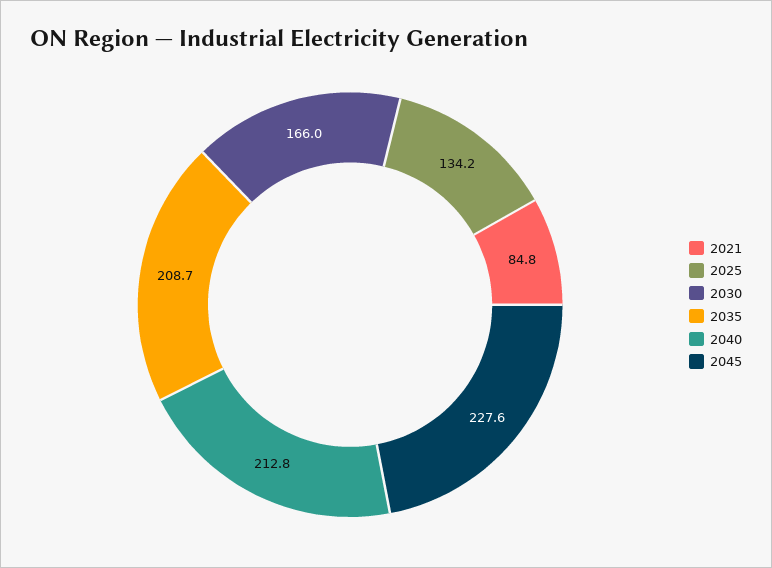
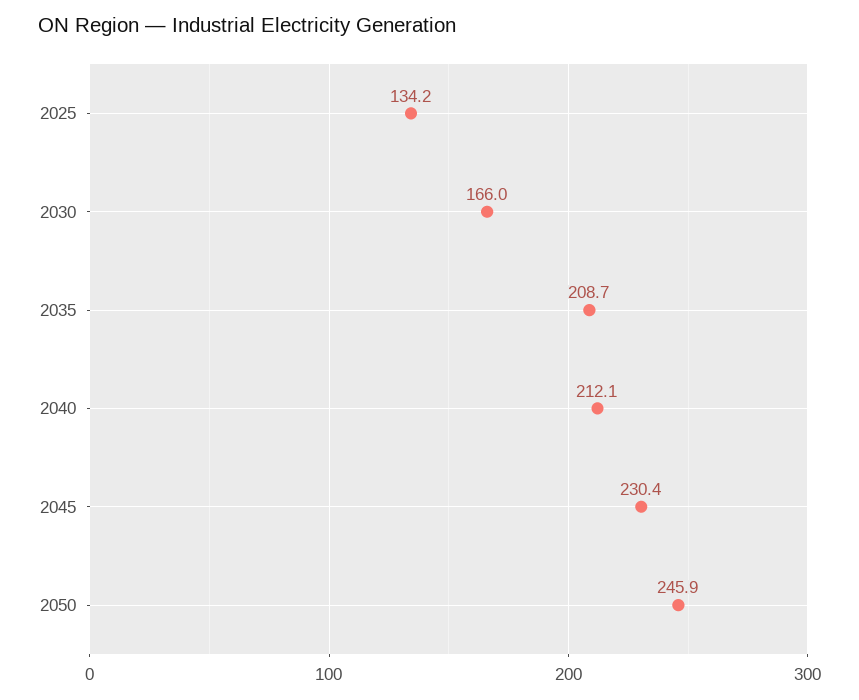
2021: 84.8 -> none
2040: 212.8 -> 212.1
2045: 227.6 -> 230.4
2050: none -> 245.9

